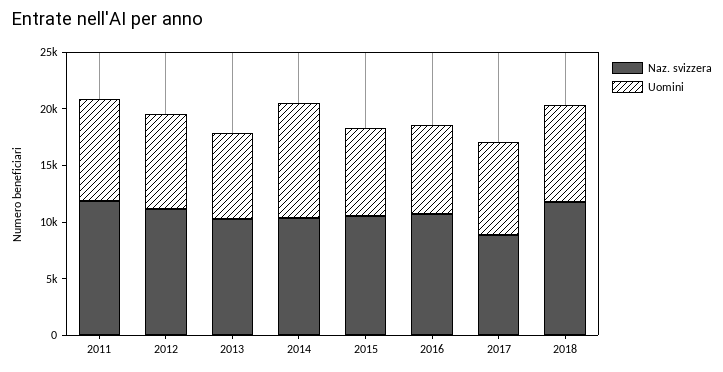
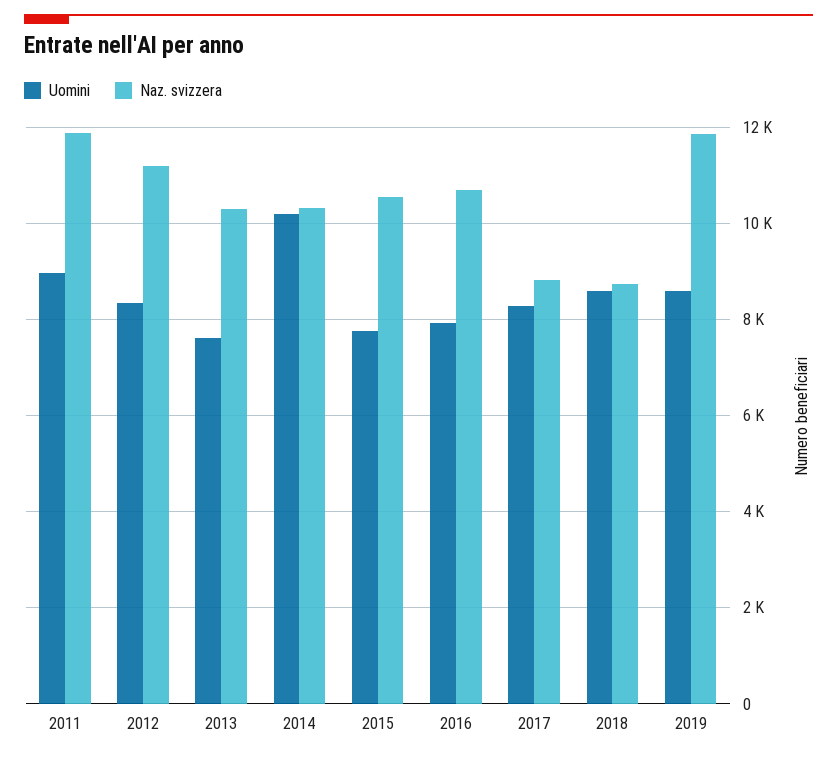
Naz. svizzera, 2018: 12000 -> 8800
Uomini, 2019: none -> 8600
Naz. svizzera, 2019: none -> 11800

